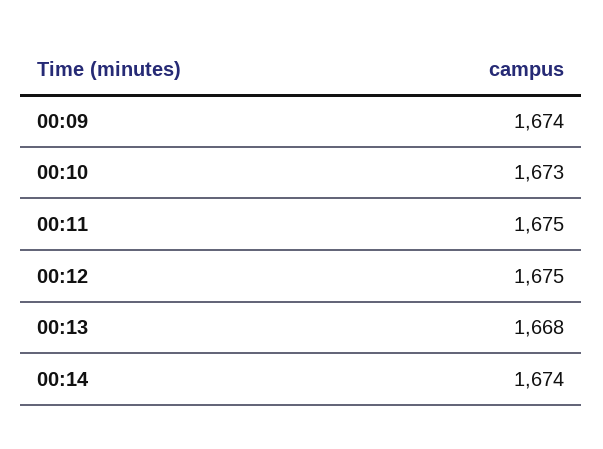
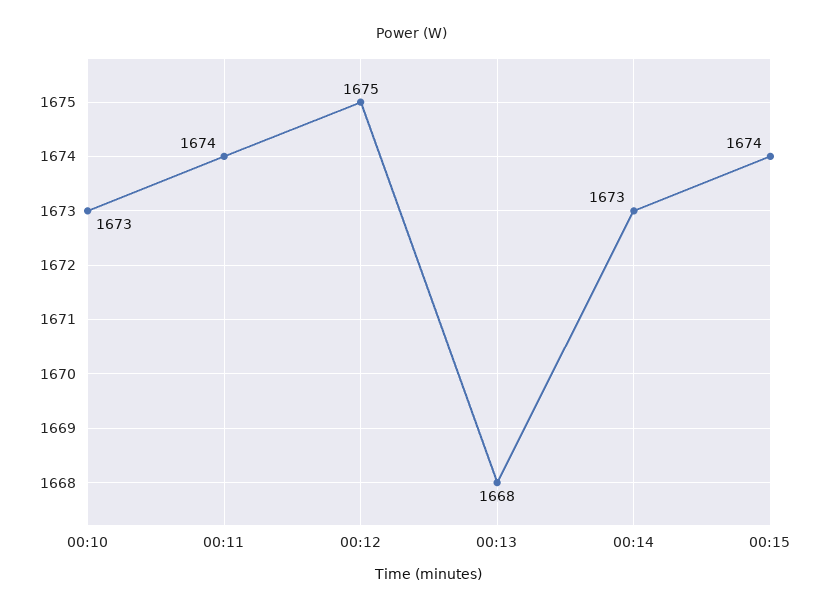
00:09: 1674 -> none
00:11: 1675 -> 1674
00:14: 1674 -> 1673
00:15: none -> 1674

